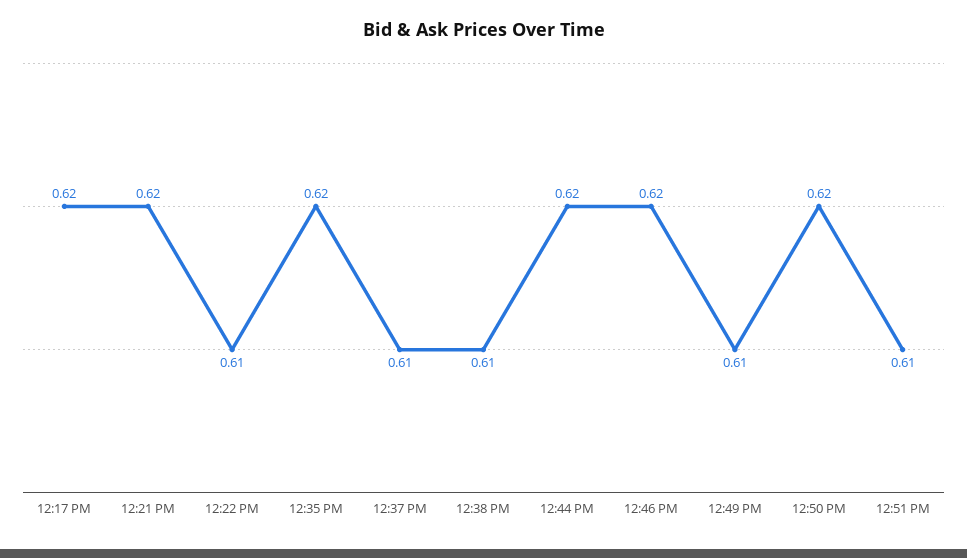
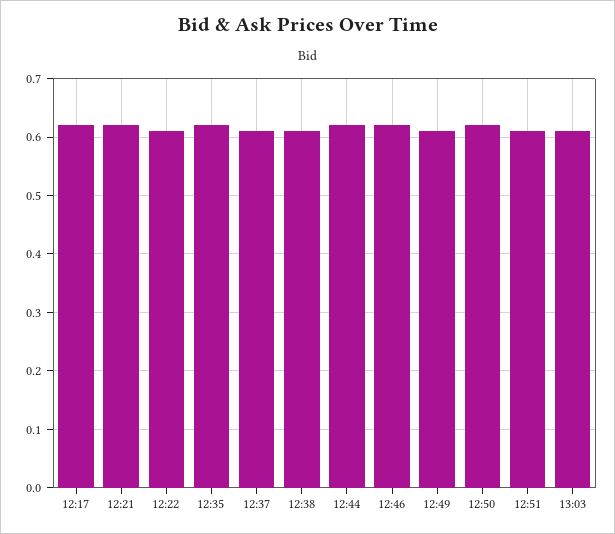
13:03: none -> 0.6

